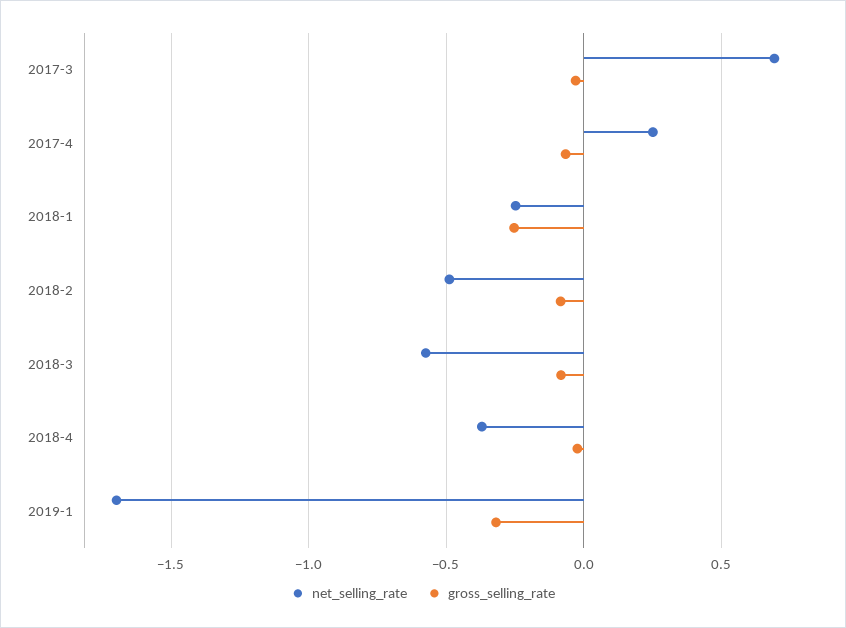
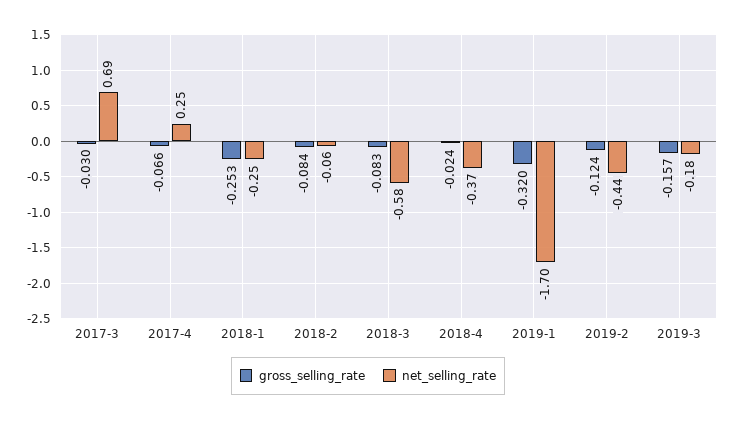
net_selling_rate, 2018-2: -0.5 -> -0.06
gross_selling_rate, 2019-2: none -> -0.124
net_selling_rate, 2019-2: none -> -0.44
gross_selling_rate, 2019-3: none -> -0.157
net_selling_rate, 2019-3: none -> -0.18

